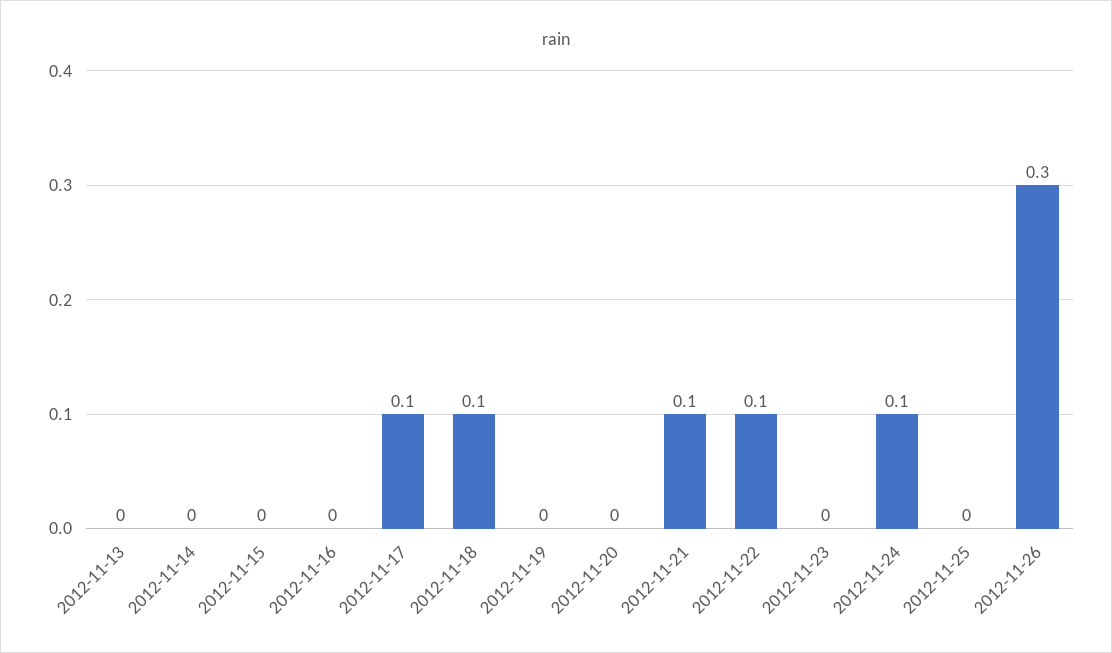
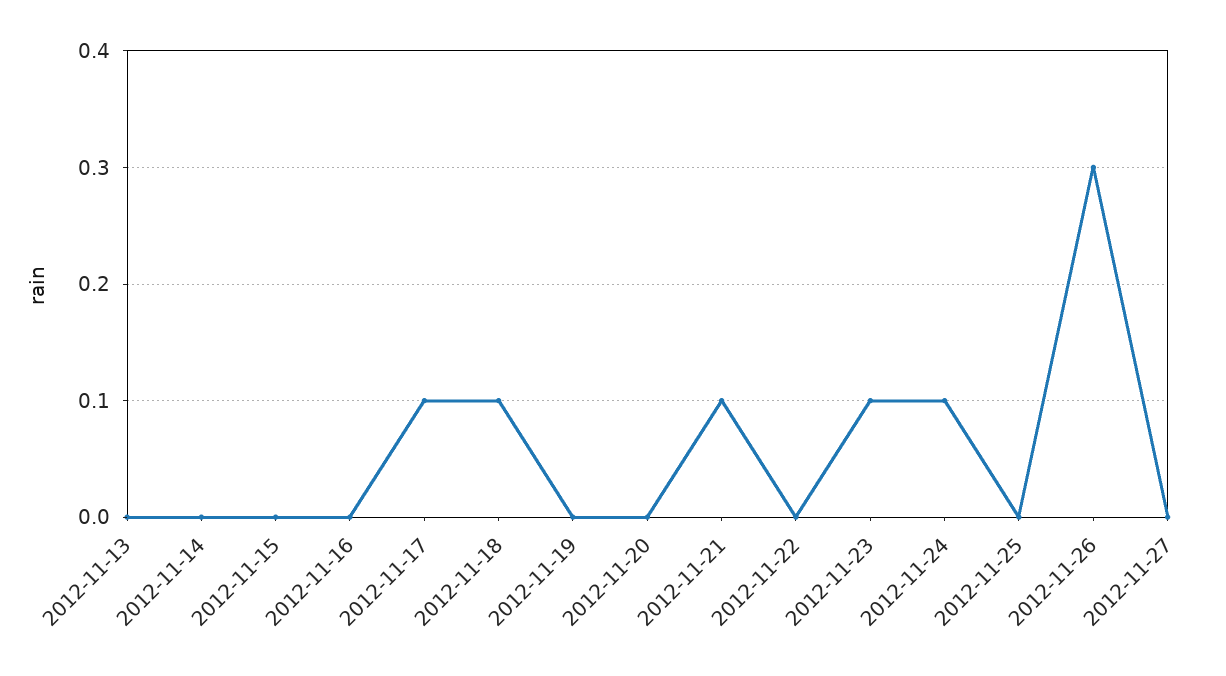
2012-11-22: 0.1 -> 0
2012-11-23: 0 -> 0.1
2012-11-27: none -> 0

